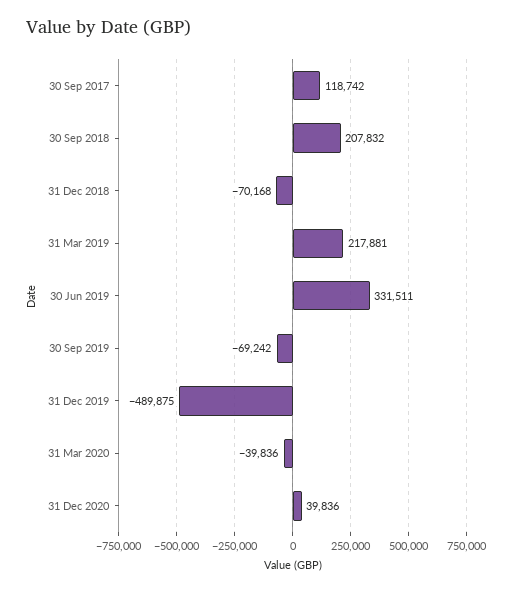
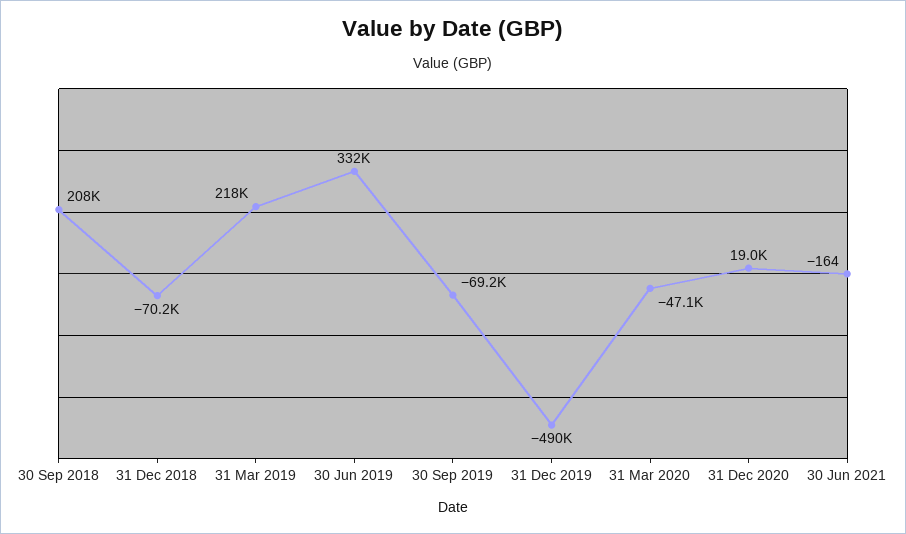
30 Sep 2017: 118742 -> none
31 Mar 2020: -39836 -> -47100
31 Dec 2020: 39836 -> 19000
30 Jun 2021: none -> -164

